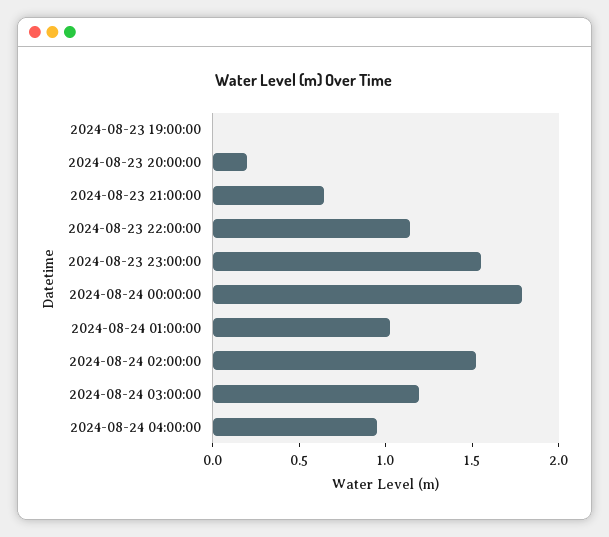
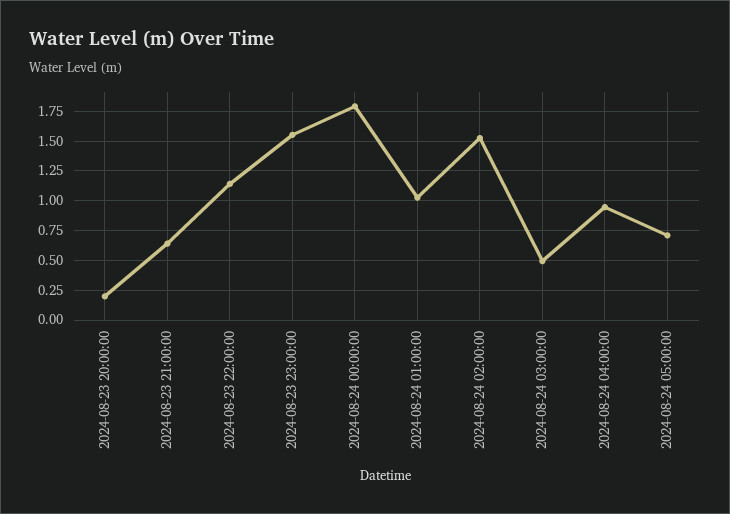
2024-08-23 19:00:00: 0 -> none
2024-08-24 03:00:00: 1.2 -> 0.5
2024-08-24 05:00:00: none -> 0.75

